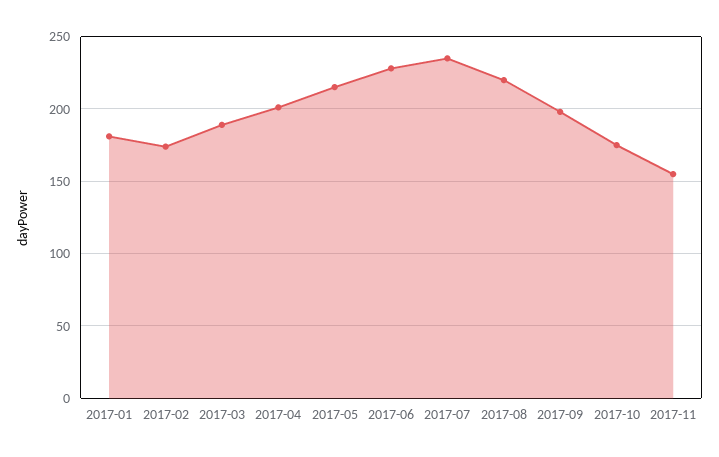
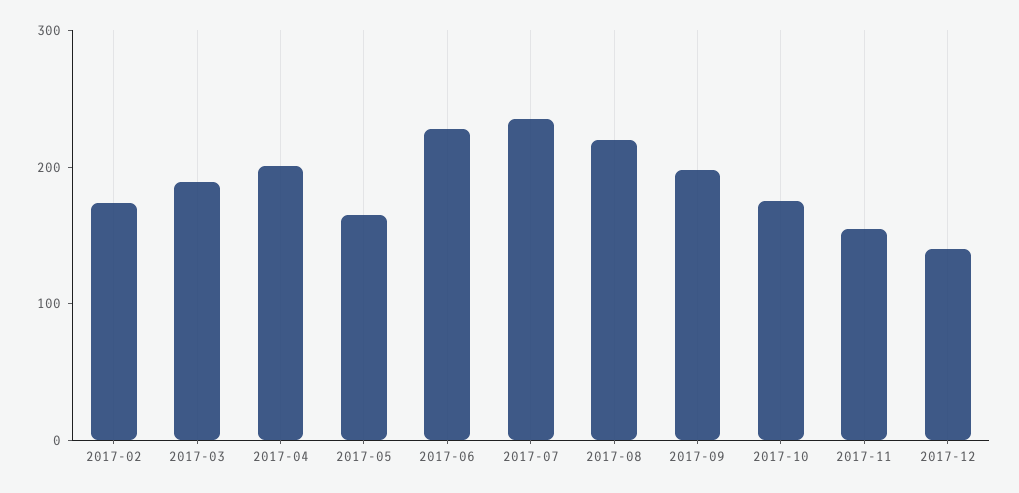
2017-01: 180 -> none
2017-05: 215 -> 160
2017-12: none -> 140

